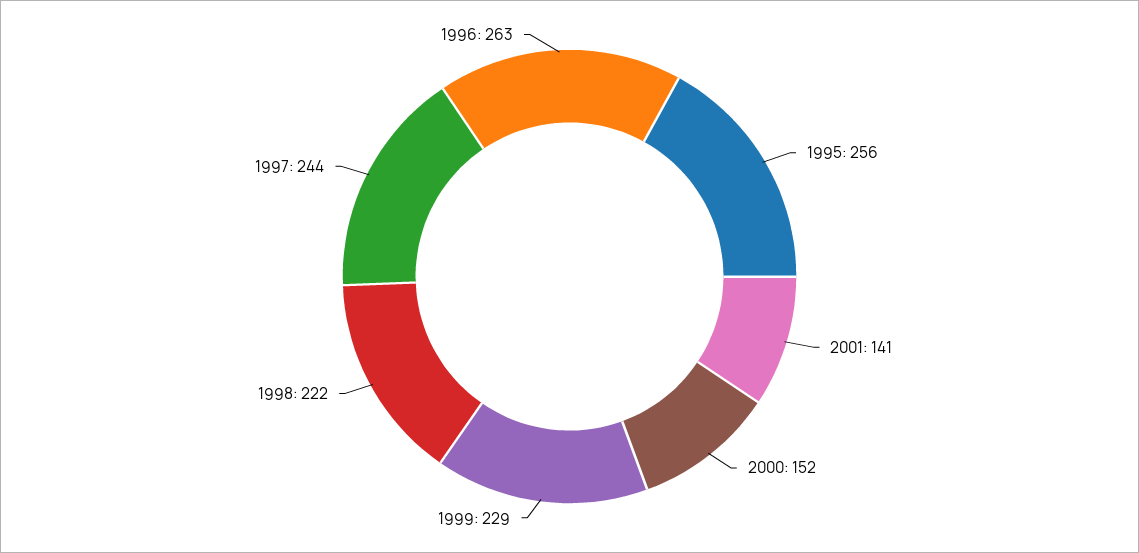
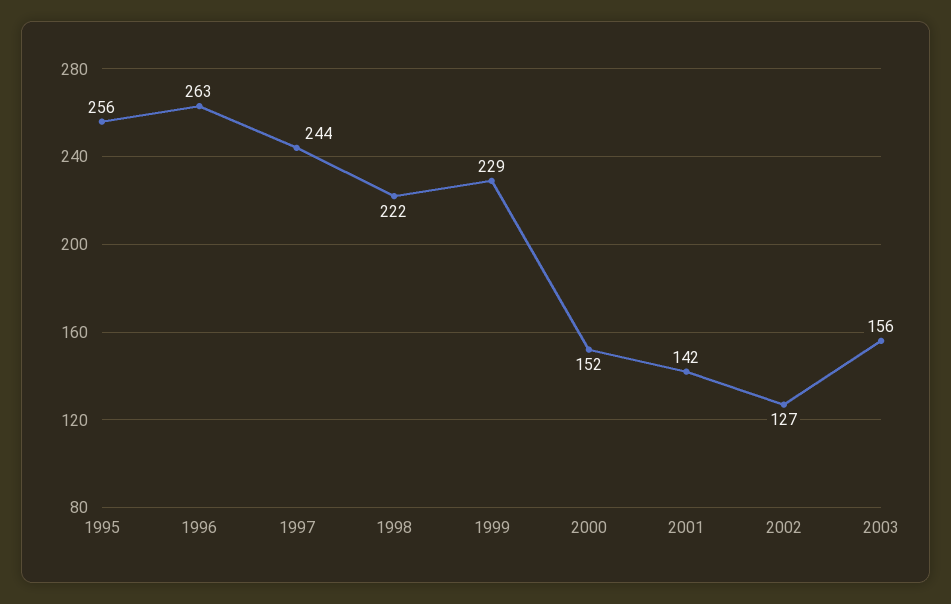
2001: 141 -> 142
2002: none -> 127
2003: none -> 156

